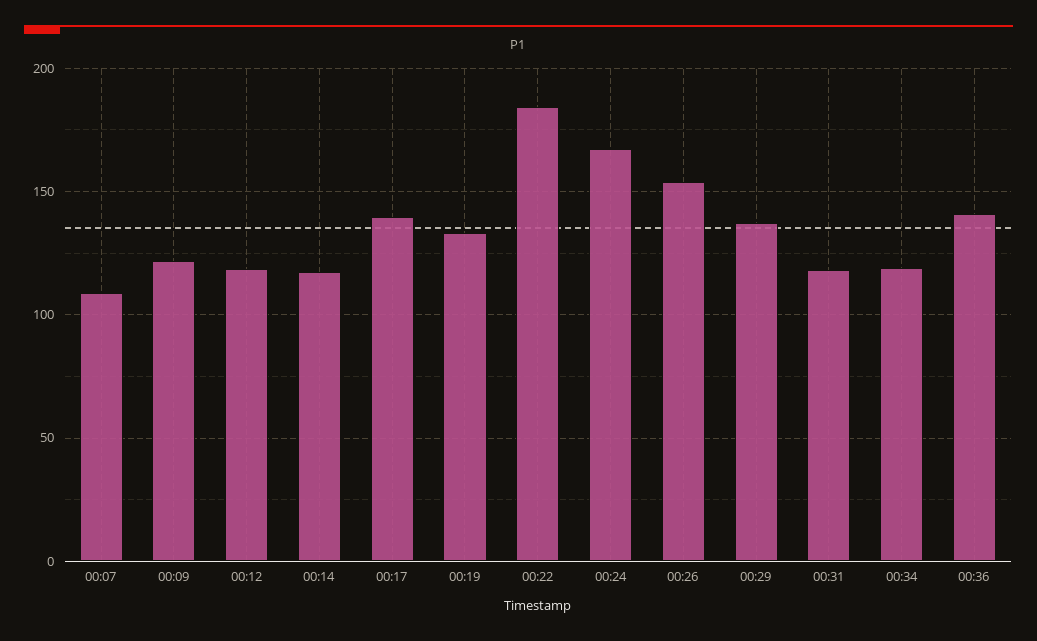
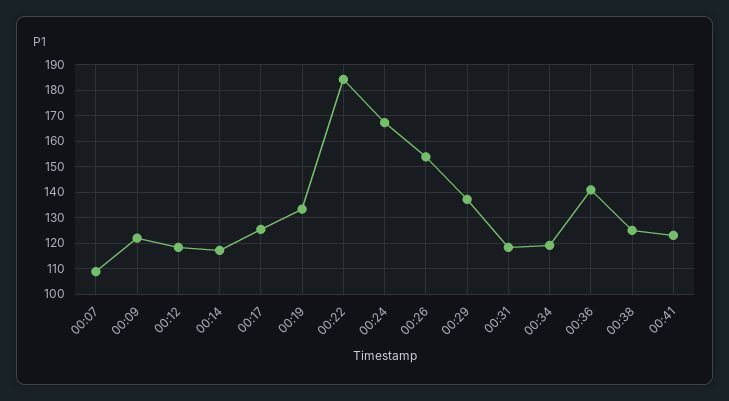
00:17: 140 -> 125
00:38: none -> 125
00:41: none -> 122.5

